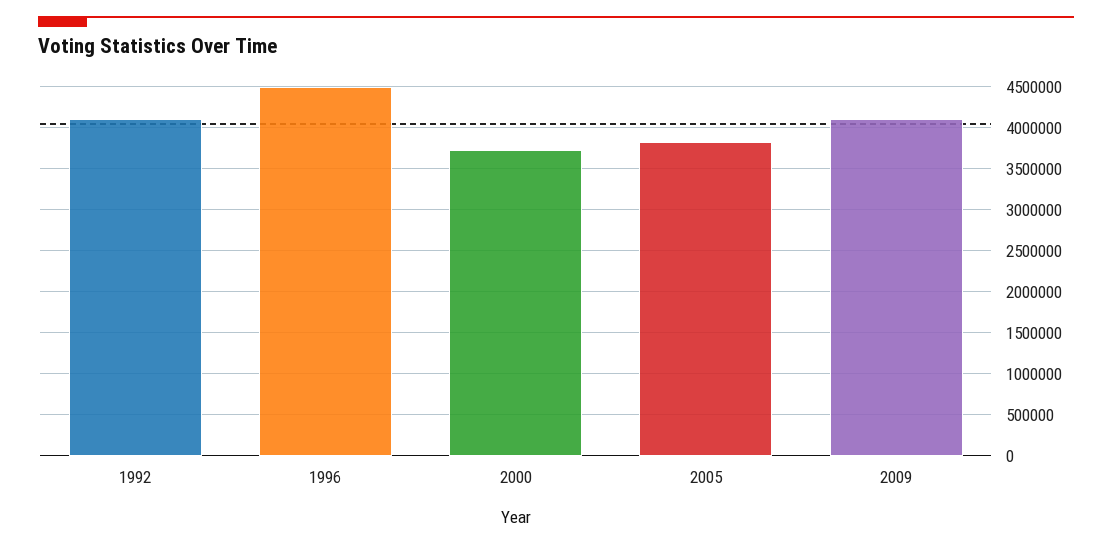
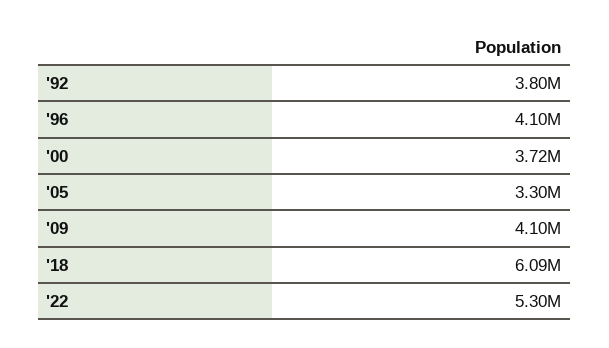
1992: 4100000 -> 3800000
1996: 4500000 -> 4100000
2005: 3800000 -> 3300000
'18: none -> 6090000
'22: none -> 5300000

